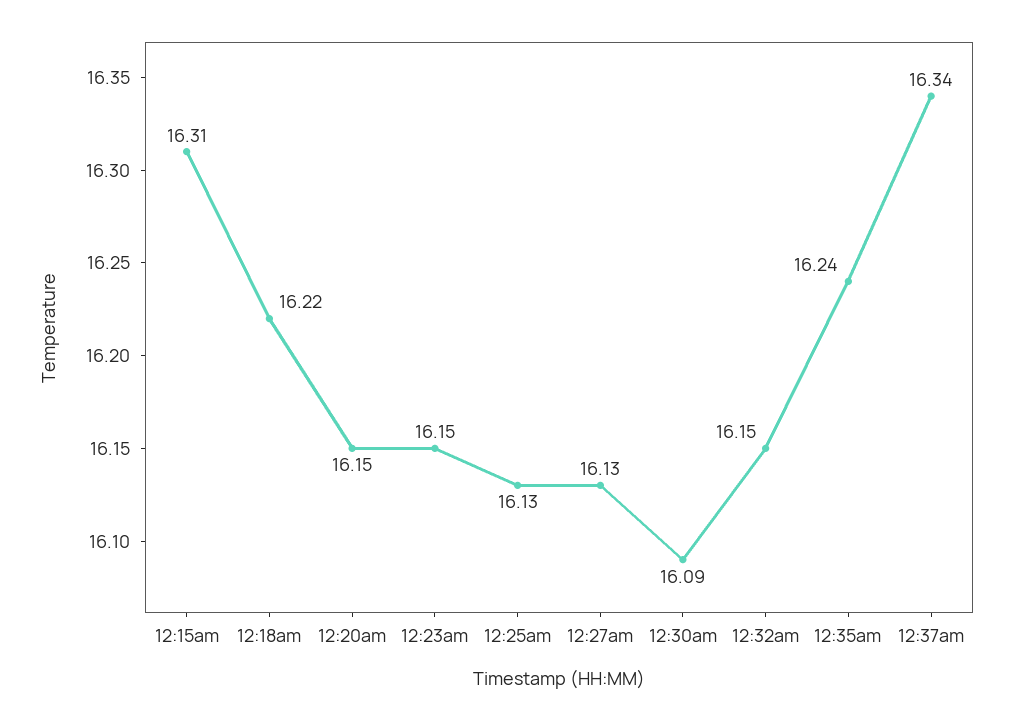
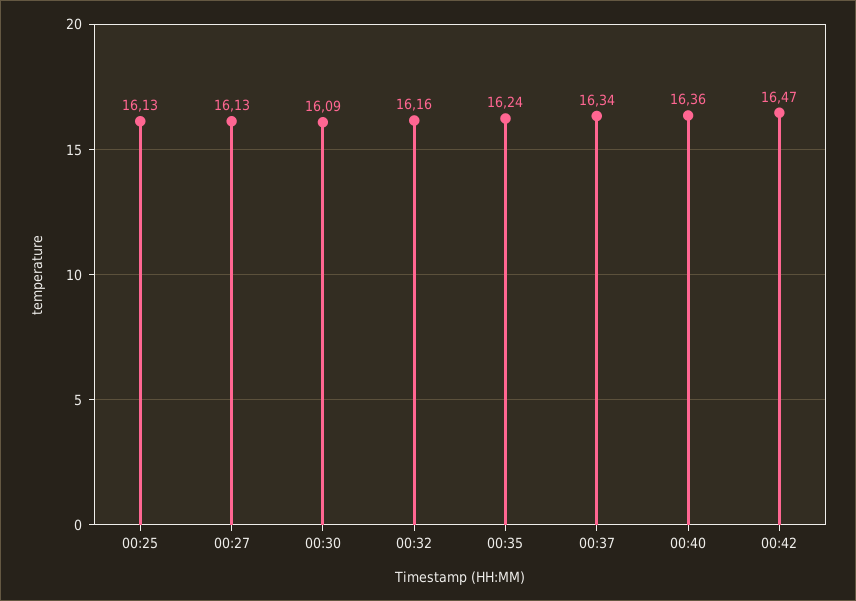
12:15am: 16.31 -> none
12:18am: 16.22 -> none
12:20am: 16.15 -> none
12:23am: 16.15 -> none
12:32am: 16.15 -> 16.16
00:40: none -> 16.36
00:42: none -> 16.47

